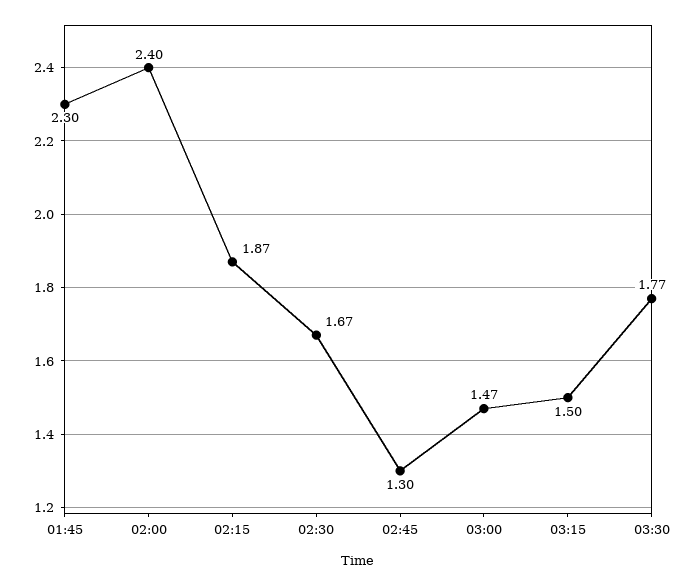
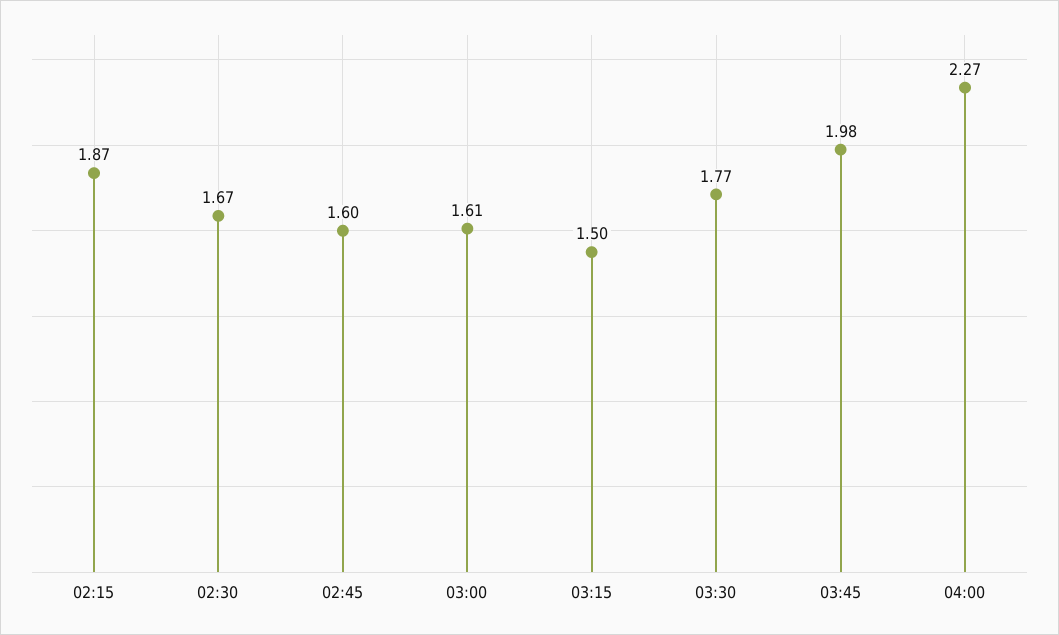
01:45: 2.3 -> none
02:00: 2.4 -> none
02:45: 1.3 -> 1.6
03:00: 1.47 -> 1.61
03:45: none -> 1.98
04:00: none -> 2.27

